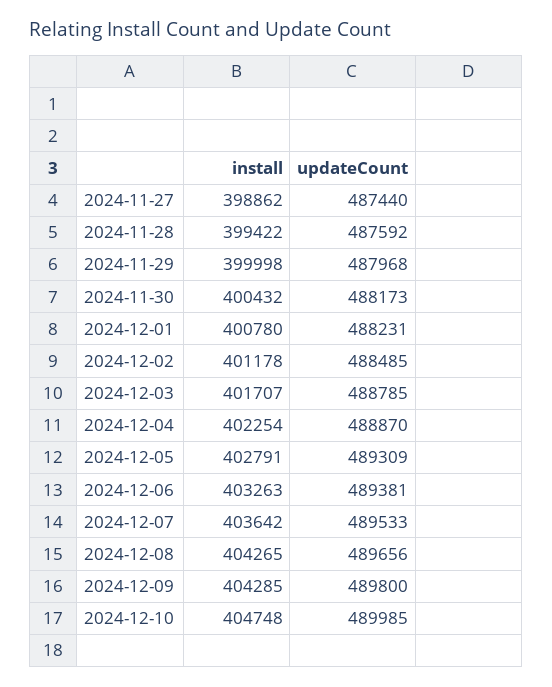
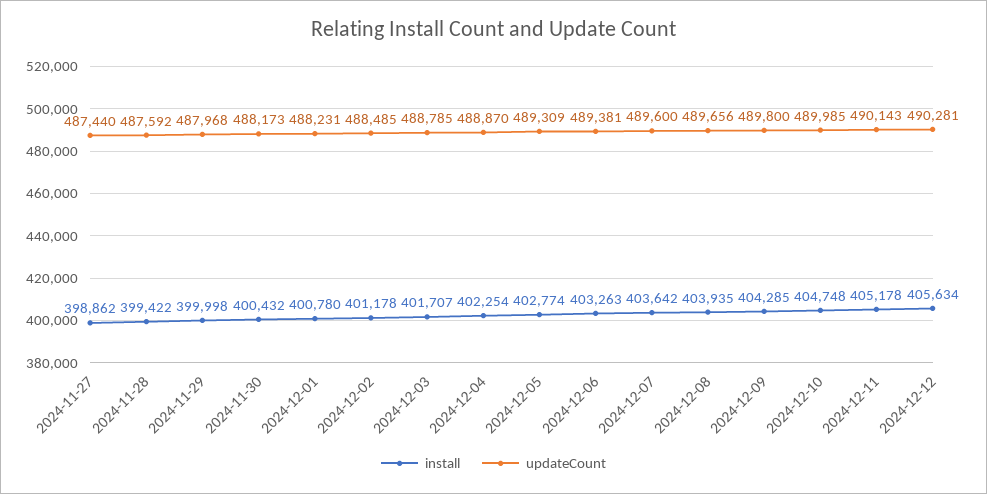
install, 2024-12-05: 402791 -> 402774
updateCount, 2024-12-07: 489533 -> 489600
install, 2024-12-08: 404265 -> 403935
install, 2024-12-11: none -> 405178
updateCount, 2024-12-11: none -> 490143
install, 2024-12-12: none -> 405634
updateCount, 2024-12-12: none -> 490281

